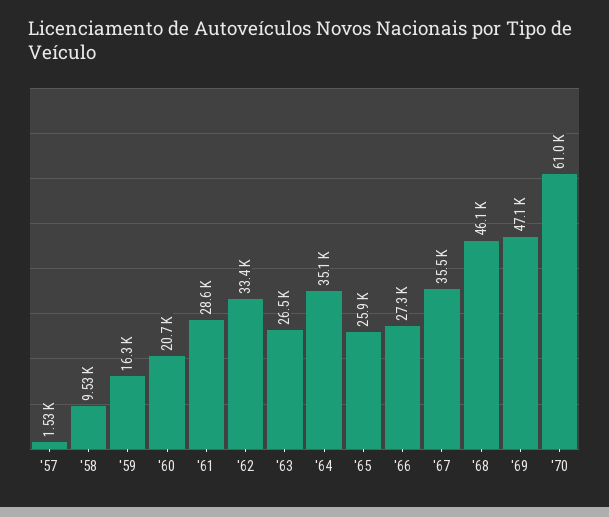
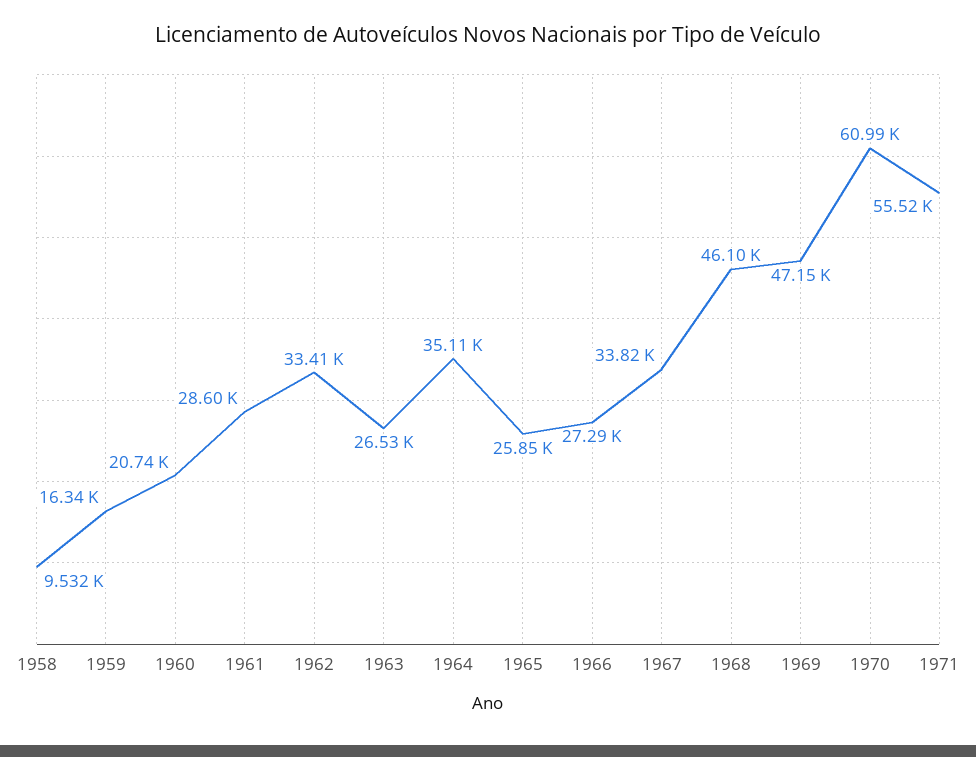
'57: 1530 -> none
'67: 35500 -> 33820
1971: none -> 55520

